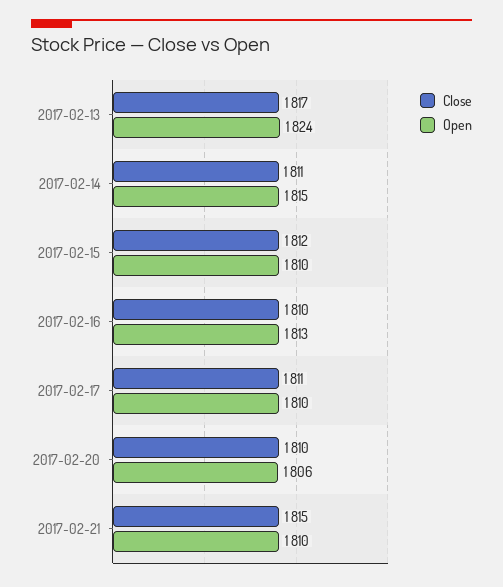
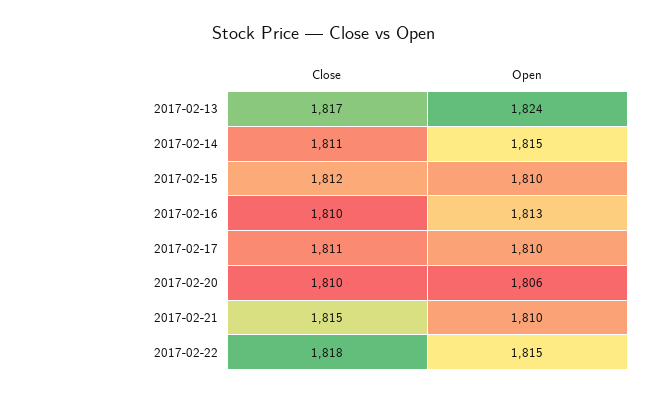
Close, 2017-02-22: none -> 1818
Open, 2017-02-22: none -> 1815

